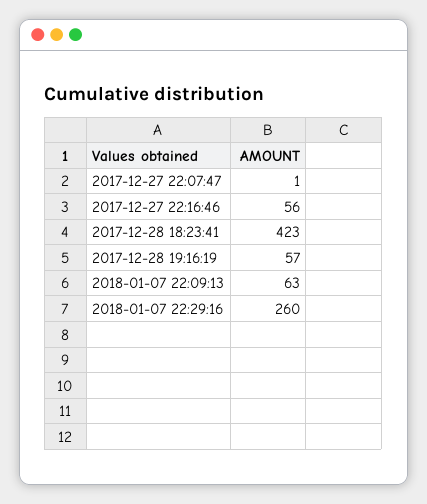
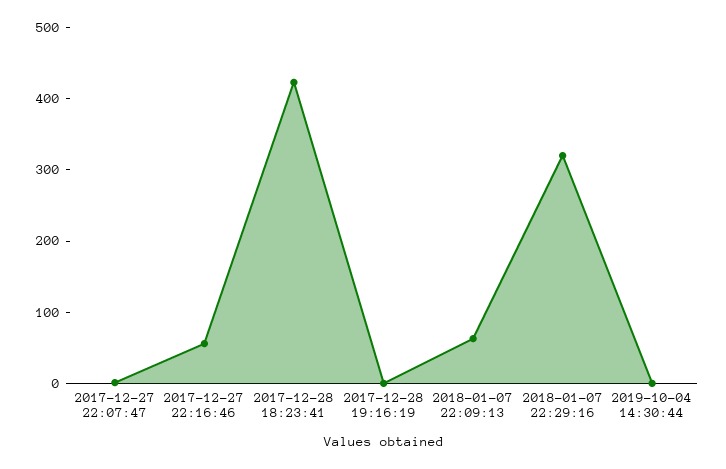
2017-12-28 19:16:19: 57 -> 0
2018-01-07 22:29:16: 260 -> 320
2019-10-04 14:30:44: none -> 0

